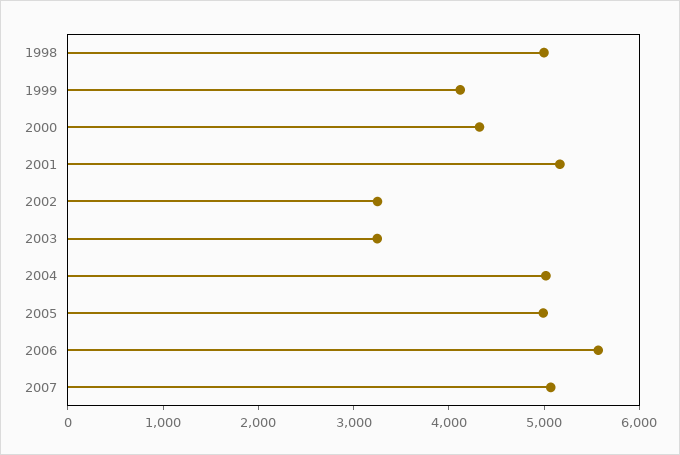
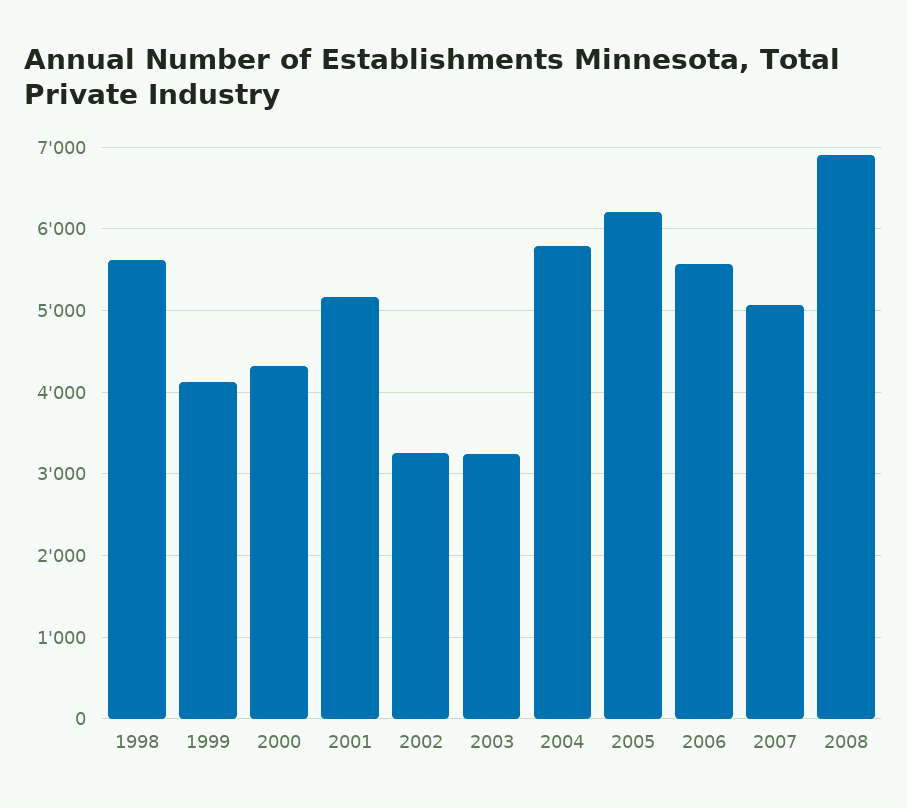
1998: 5000 -> 5600
2004: 5000 -> 5800
2005: 5000 -> 6200
2008: none -> 6900

